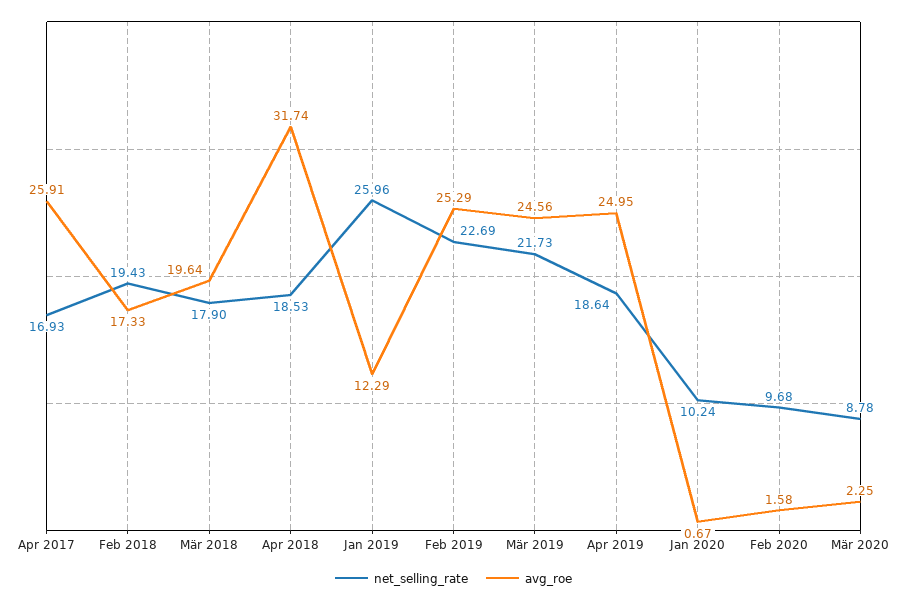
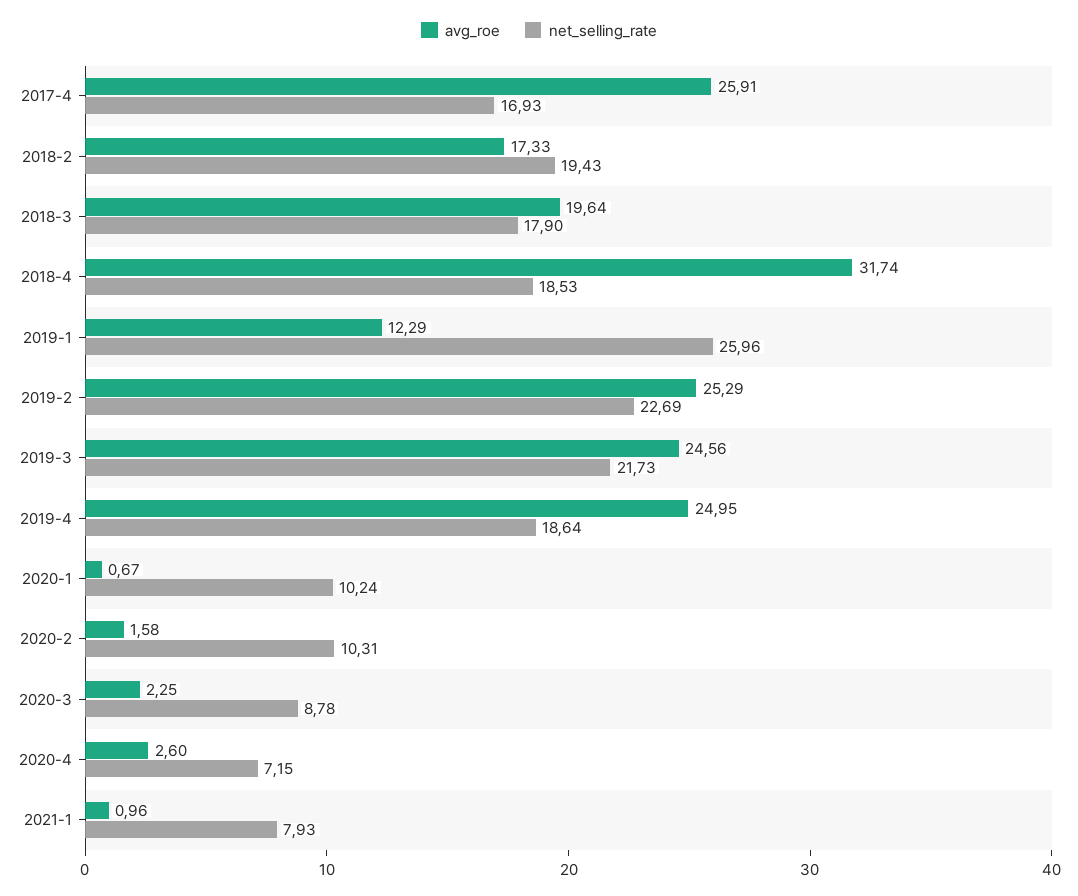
net_selling_rate, Feb 2020: 9.68 -> 10.31
avg_roe, 2020-4: none -> 2.6
net_selling_rate, 2020-4: none -> 7.15
avg_roe, 2021-1: none -> 0.96
net_selling_rate, 2021-1: none -> 7.93

